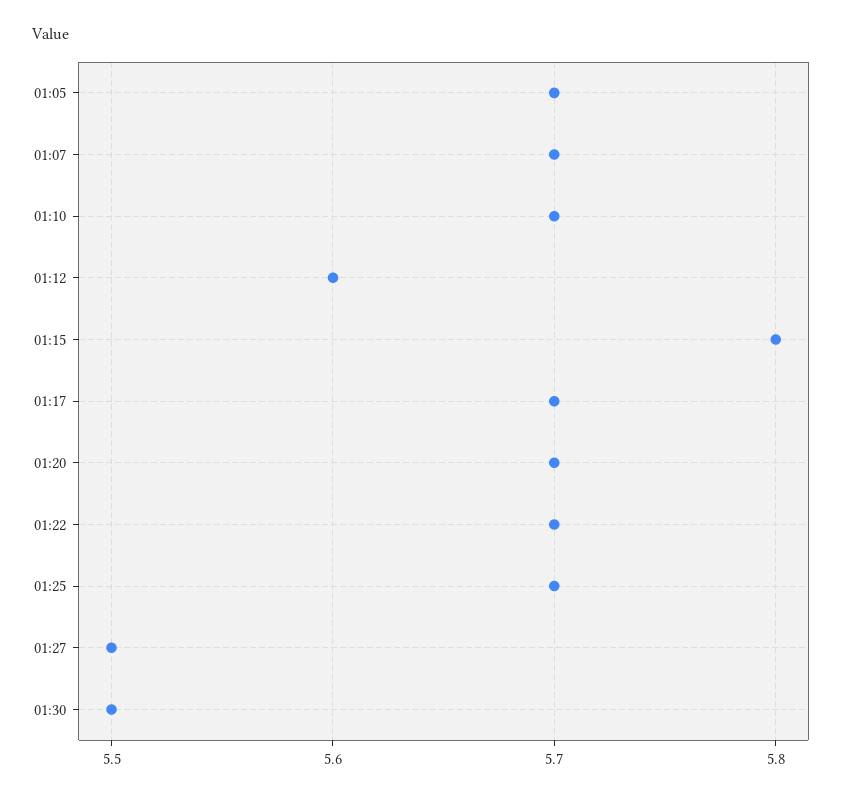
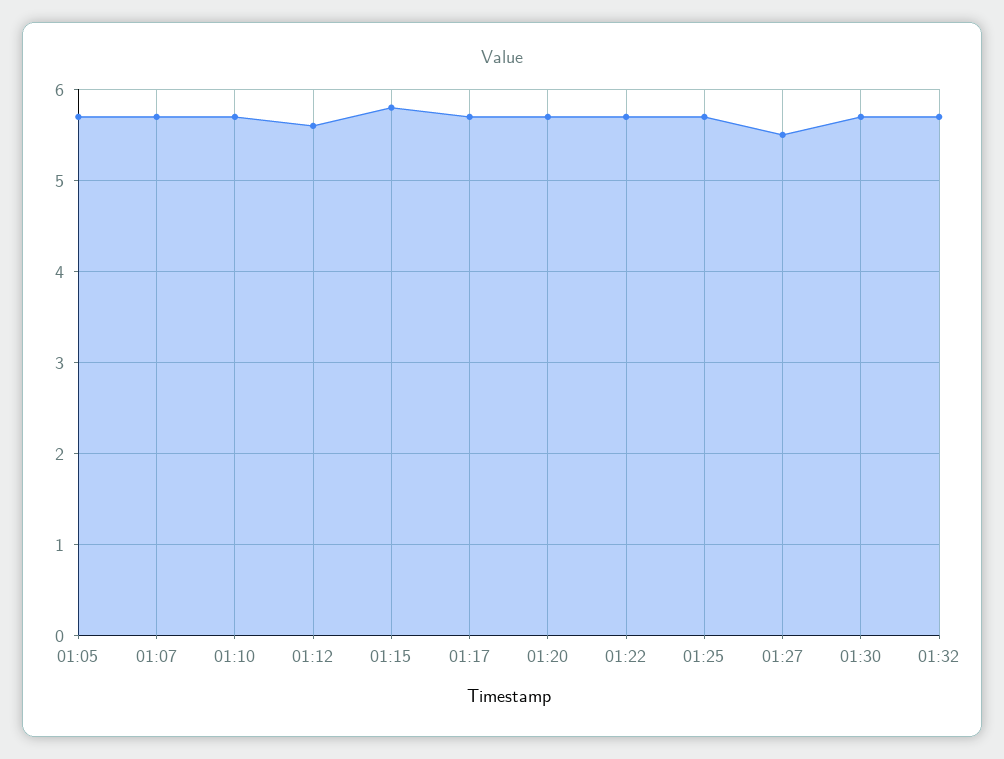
01:30: 5.5 -> 5.7
01:32: none -> 5.7

